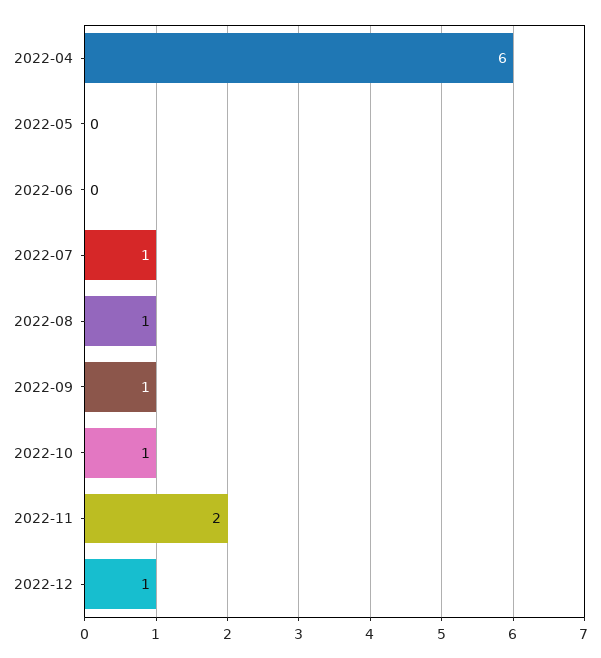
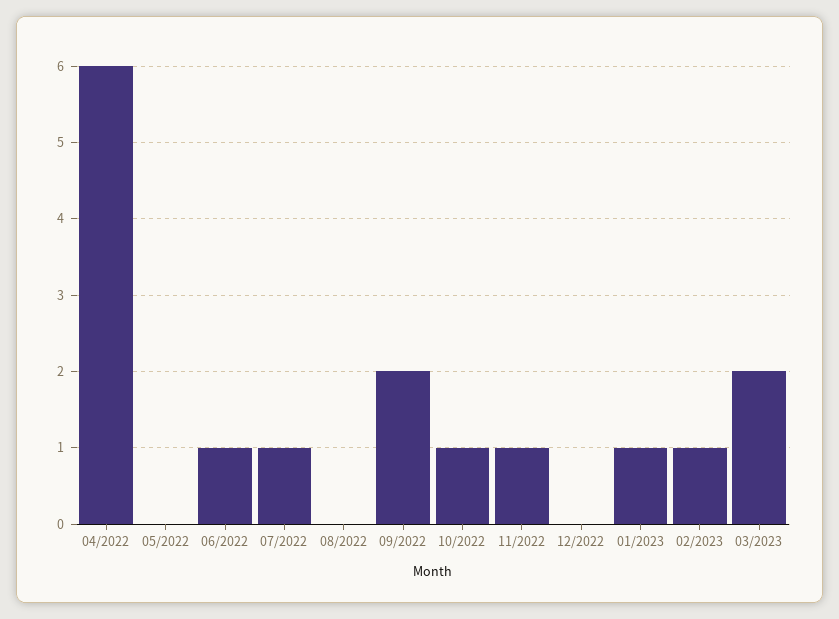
2022-06: 0 -> 1
2022-08: 1 -> 0
2022-09: 1 -> 2
2022-11: 2 -> 1
2022-12: 1 -> 0
01/2023: none -> 1
02/2023: none -> 1
03/2023: none -> 2

